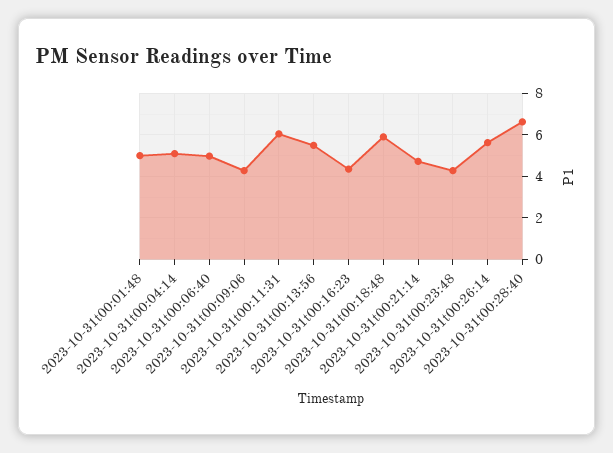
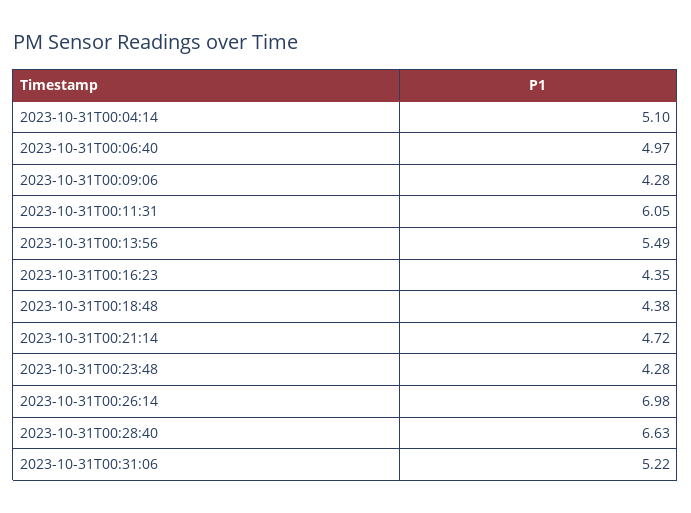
2023-10-31t00:01:48: 5 -> none
2023-10-31t00:18:48: 6 -> 4.38
2023-10-31t00:26:14: 5.5 -> 6.98
2023-10-31T00:31:06: none -> 5.22

